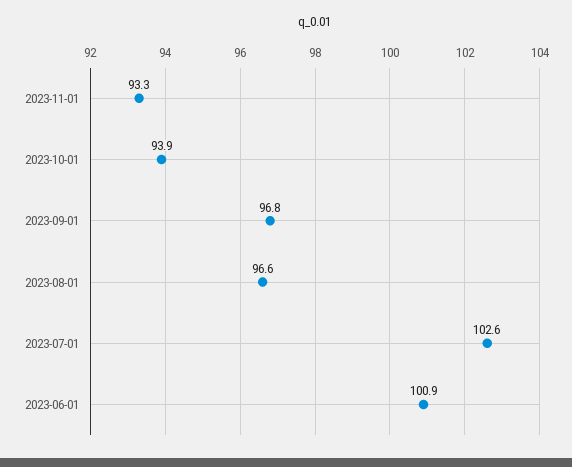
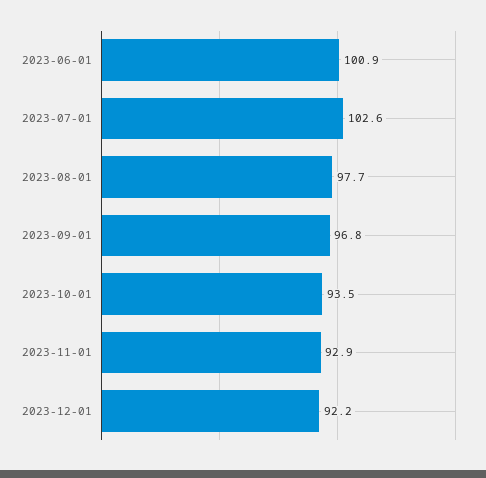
2023-11-01: 93.3 -> 92.9
2023-10-01: 93.9 -> 93.5
2023-08-01: 96.6 -> 97.7
2023-12-01: none -> 92.2

